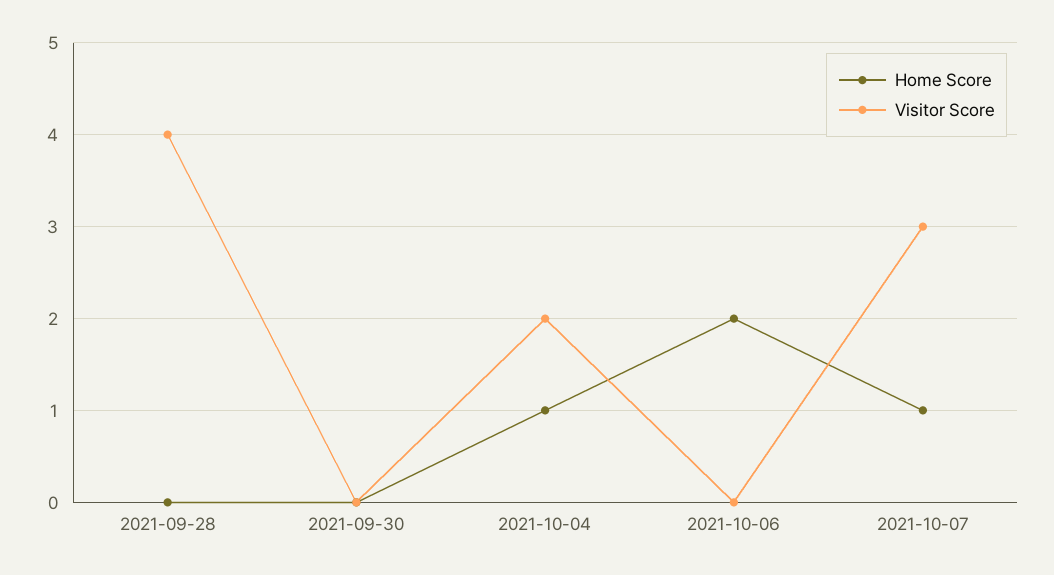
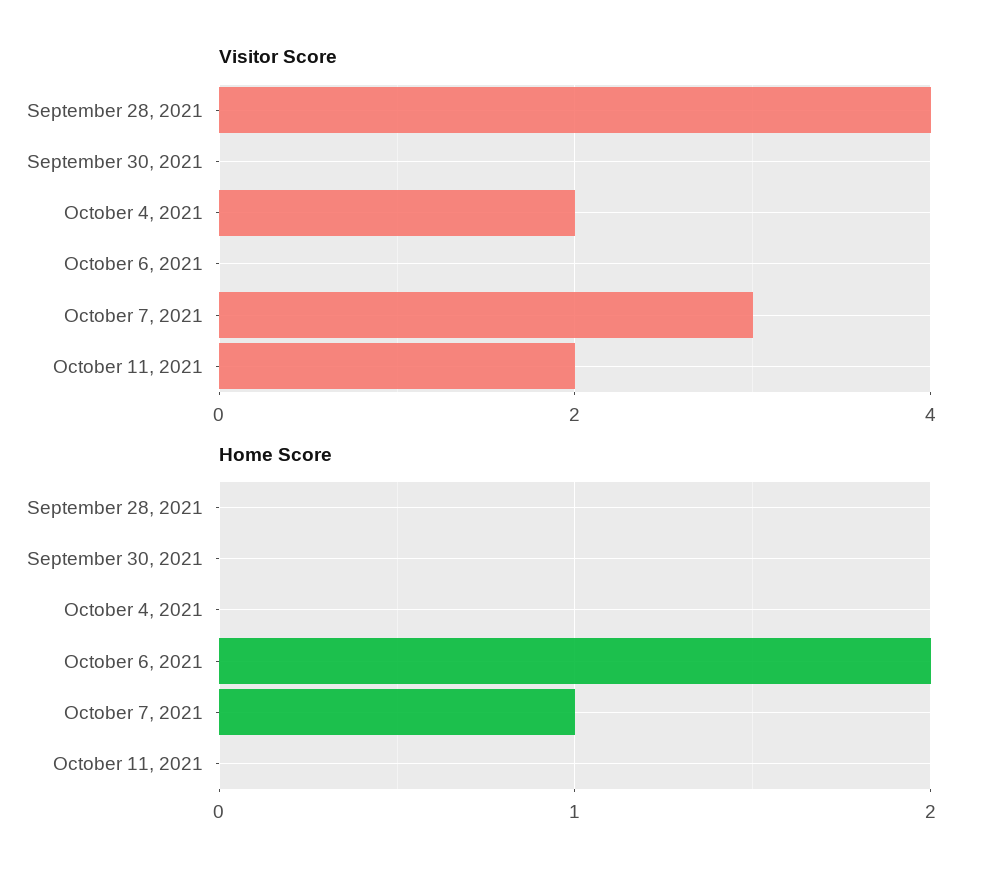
Home Score, 2021-10-04: 1 -> 0
Visitor Score, October 11, 2021: none -> 2
Home Score, October 11, 2021: none -> 0

